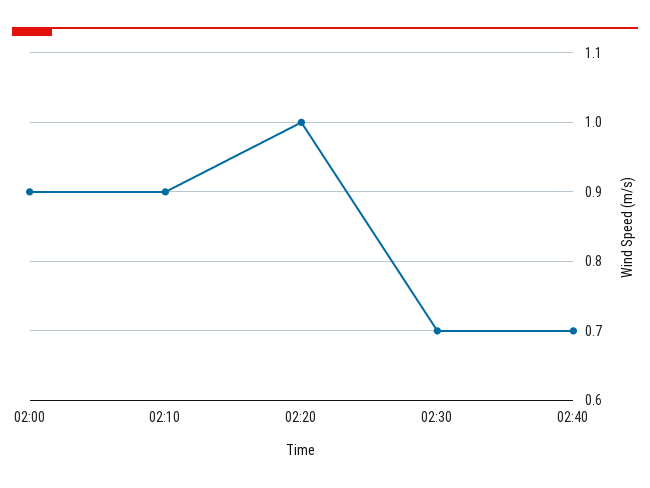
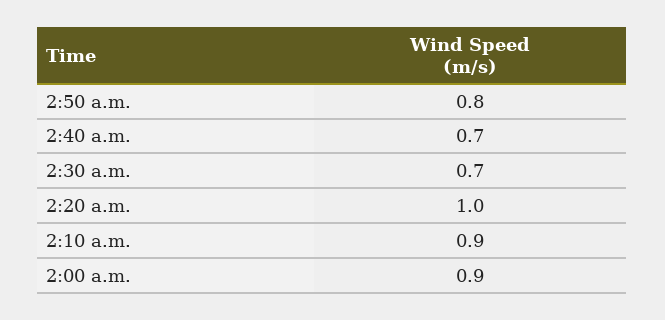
2:50 a.m.: none -> 0.8

